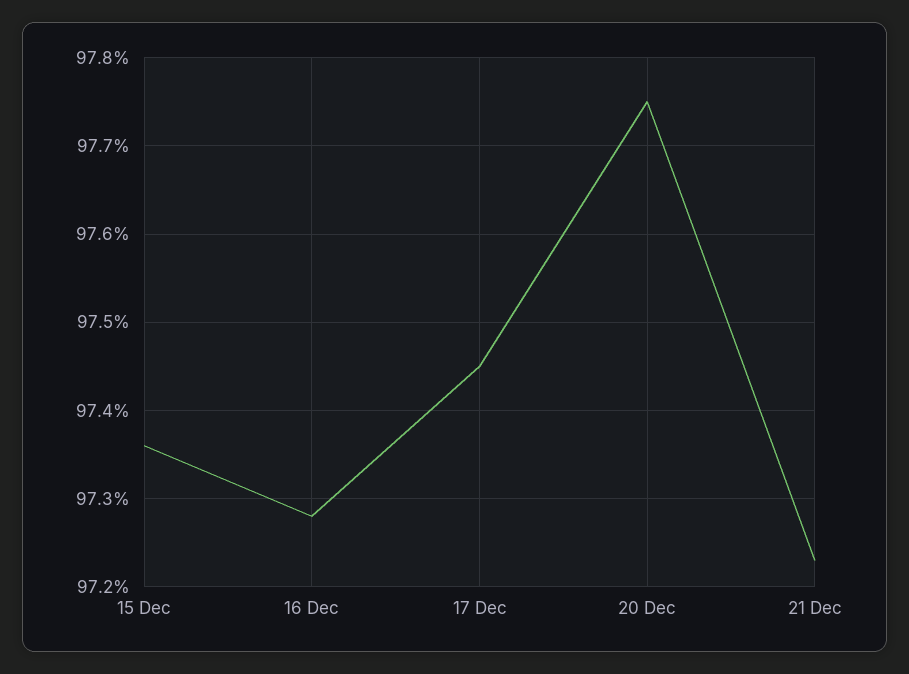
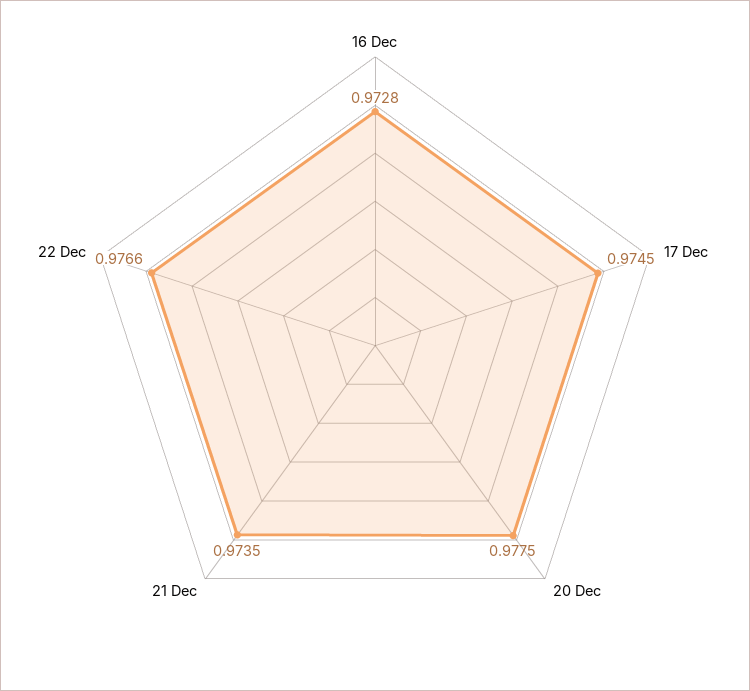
15 Dec: 0.9736 -> none
21 Dec: 0.9723 -> 0.9735
22 Dec: none -> 0.9766

